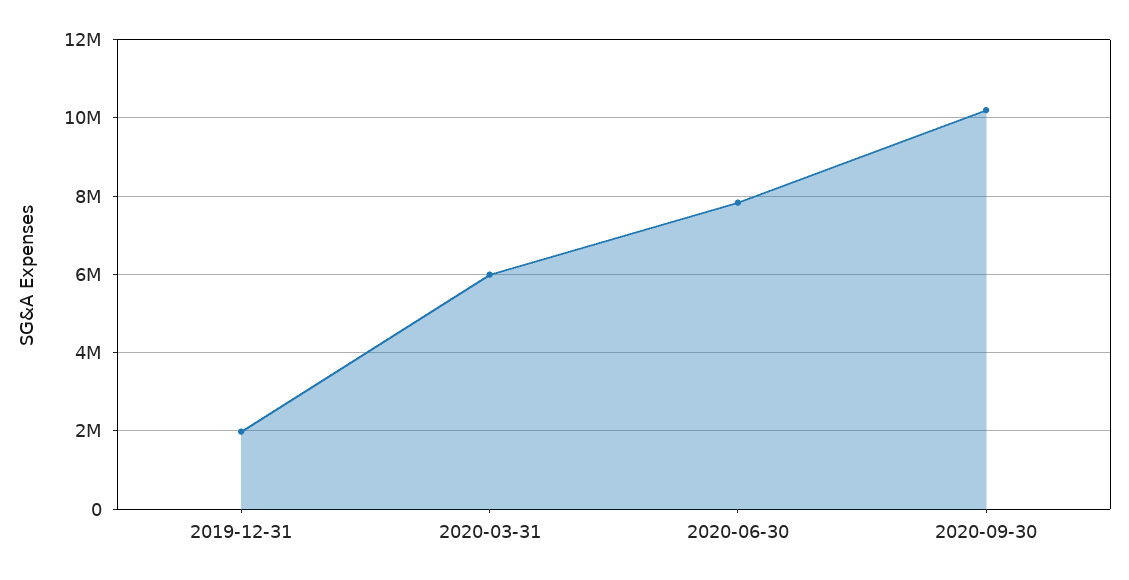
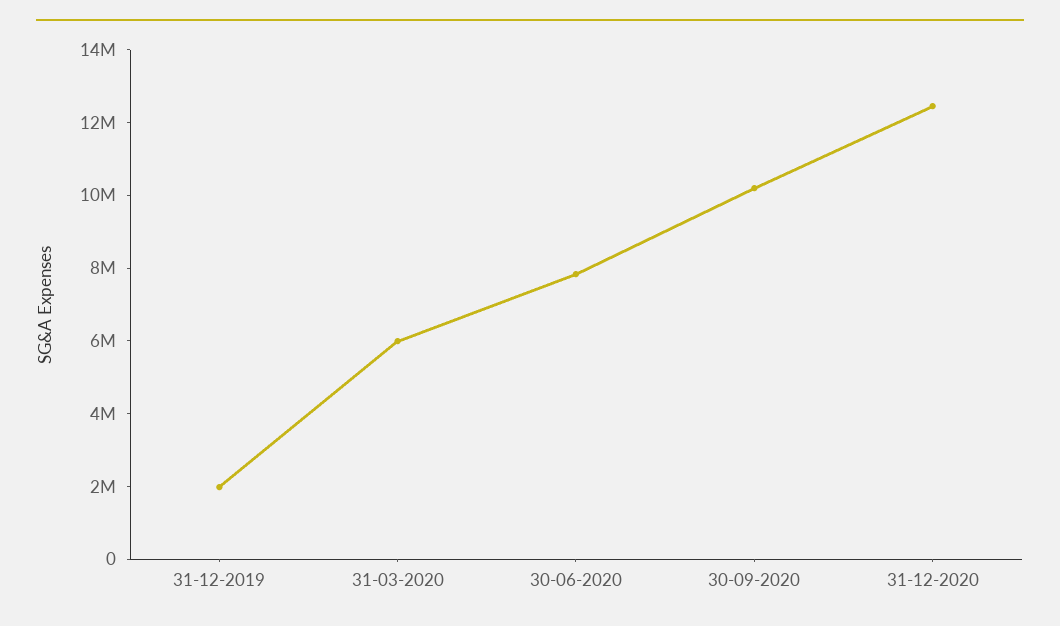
31-12-2020: none -> 12500000

